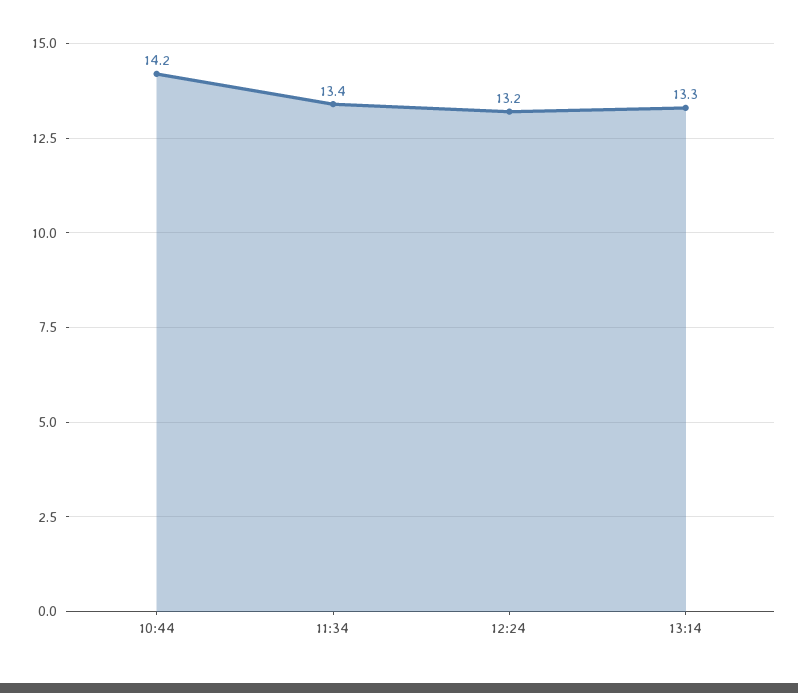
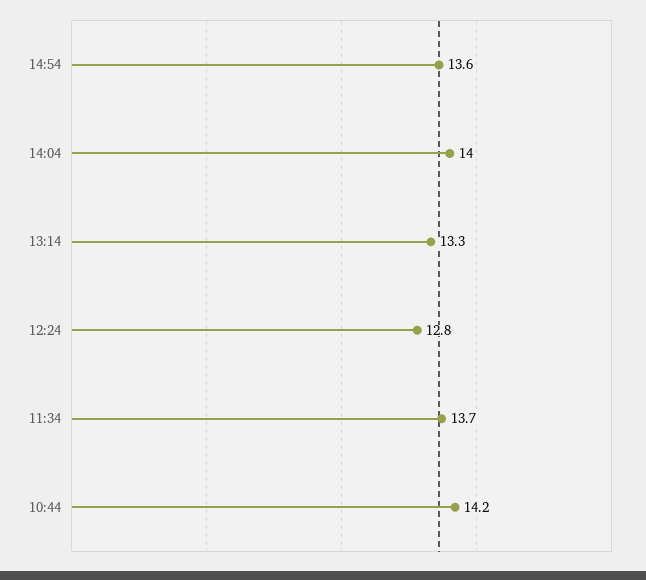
11:34: 13.4 -> 13.7
12:24: 13.2 -> 12.8
14:54: none -> 13.6
14:04: none -> 14

